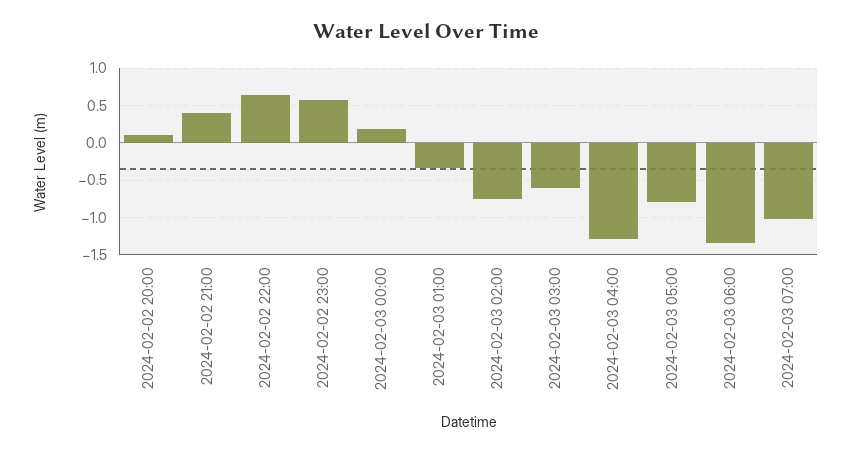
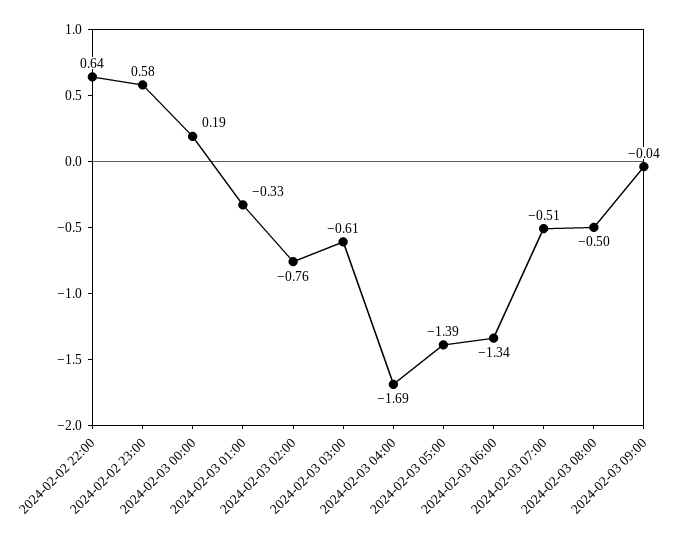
2024-02-02 20:00: 0.1 -> none
2024-02-02 21:00: 0.4 -> none
2024-02-03 04:00: -1.3 -> -1.69
2024-02-03 05:00: -0.8 -> -1.39
2024-02-03 07:00: -1 -> -0.51
2024-02-03 08:00: none -> -0.5
2024-02-03 09:00: none -> -0.04

